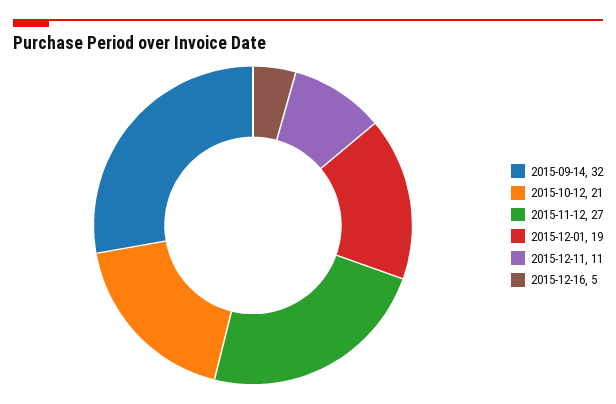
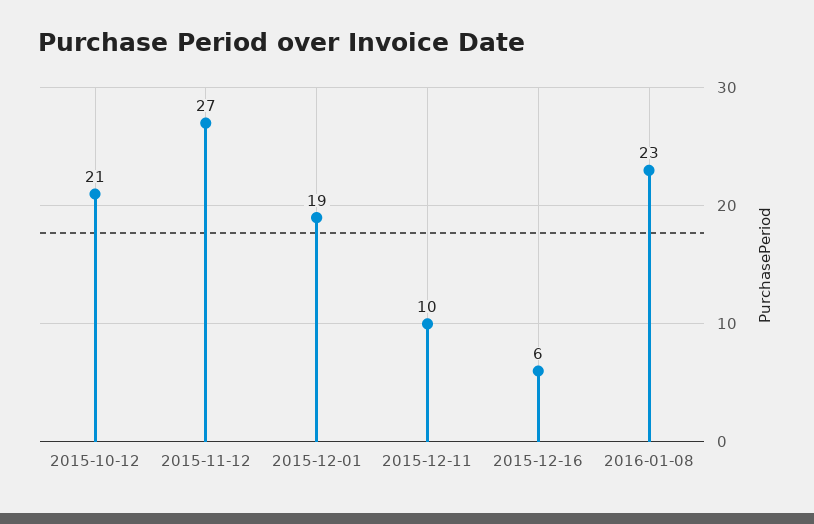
2015-09-14: 32 -> none
2015-12-11: 11 -> 10
2015-12-16: 5 -> 6
2016-01-08: none -> 23

